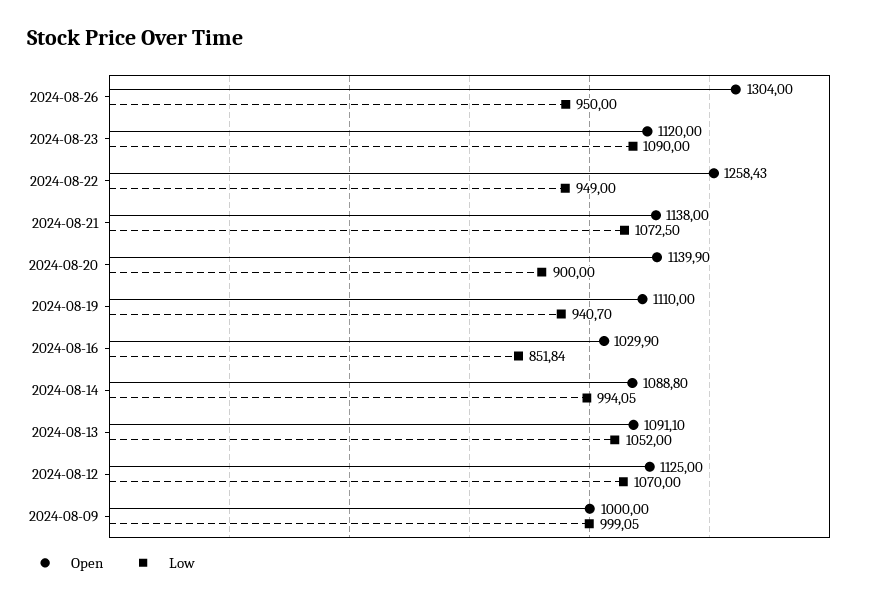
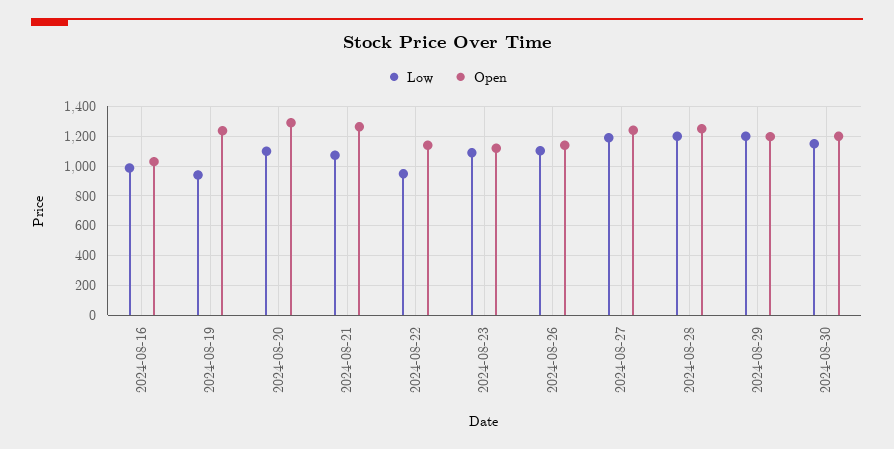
Open, 2024-08-26: 1304 -> 1150
Low, 2024-08-26: 950 -> 1100
Open, 2024-08-22: 1258.43 -> 1150
Open, 2024-08-21: 1138 -> 1250
Open, 2024-08-20: 1139.9 -> 1300
Low, 2024-08-20: 900 -> 1100
Open, 2024-08-19: 1110 -> 1250
Low, 2024-08-16: 851.84 -> 1000
Open, 2024-08-14: 1088.8 -> none
Low, 2024-08-14: 994.05 -> none
Open, 2024-08-13: 1091.1 -> none
Low, 2024-08-13: 1052 -> none
Open, 2024-08-12: 1125 -> none
Low, 2024-08-12: 1070 -> none
Open, 2024-08-09: 1000 -> none
Low, 2024-08-09: 999.05 -> none
Low, 2024-08-27: none -> 1200
Open, 2024-08-27: none -> 1250
Low, 2024-08-28: none -> 1200
Open, 2024-08-28: none -> 1250
Low, 2024-08-29: none -> 1200
Open, 2024-08-29: none -> 1200
Low, 2024-08-30: none -> 1150
Open, 2024-08-30: none -> 1200

